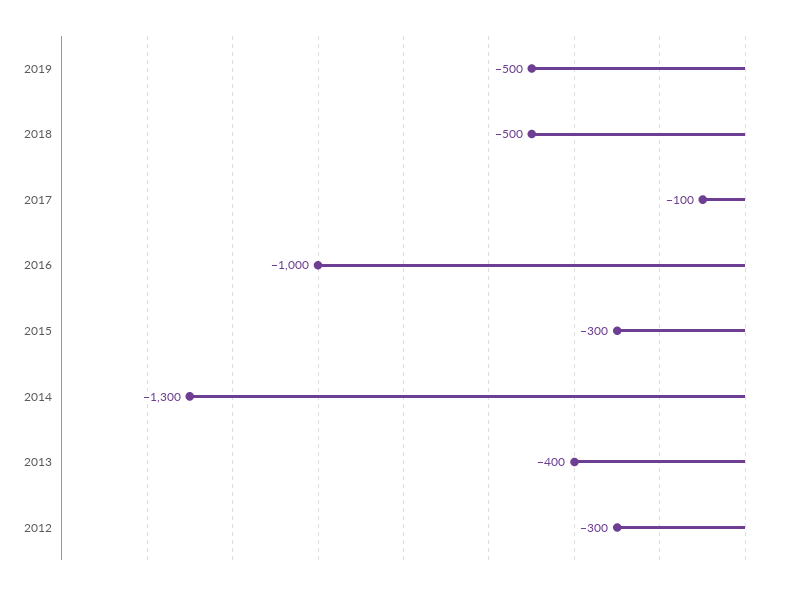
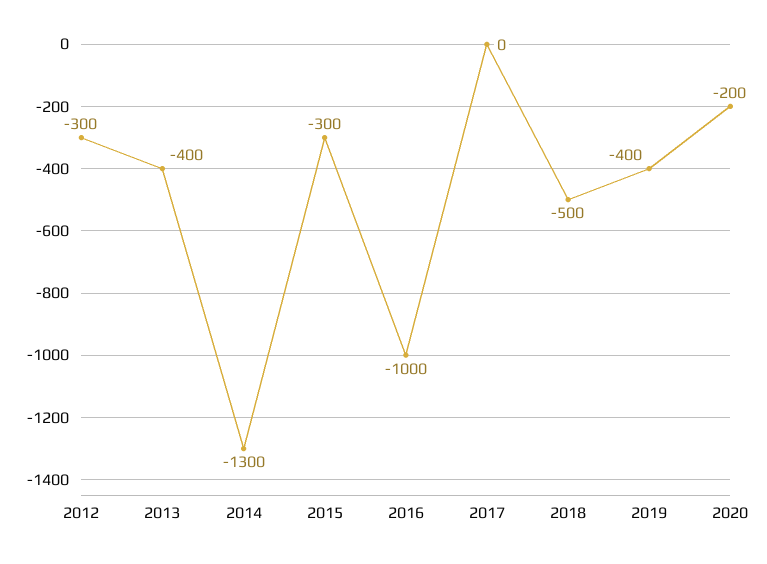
2019: -500 -> -400
2017: -100 -> 0
2020: none -> -200

